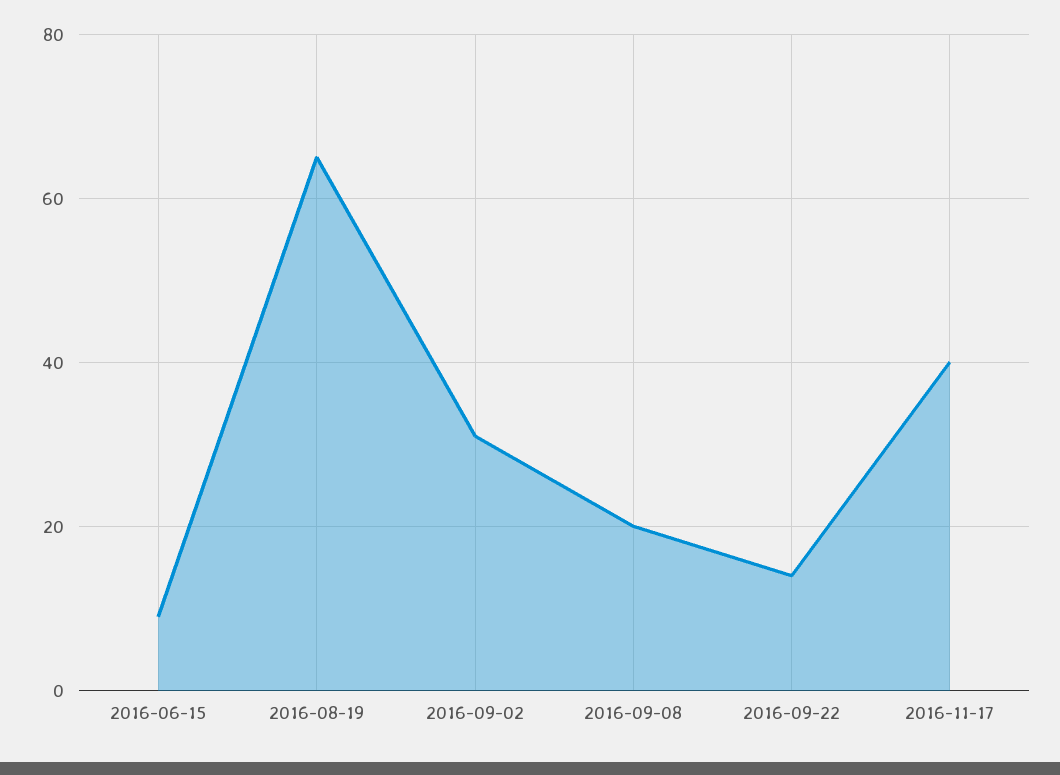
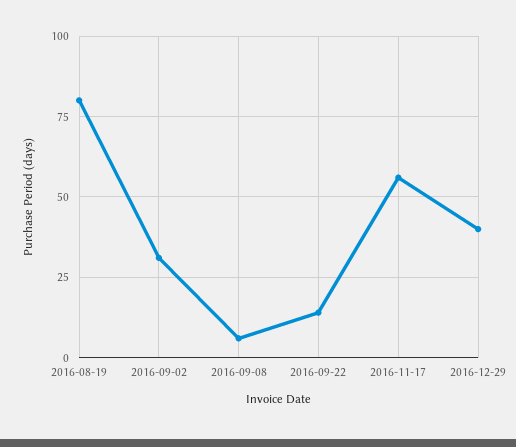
2016-06-15: 10 -> none
2016-08-19: 65 -> 80
2016-09-08: 20 -> 5
2016-11-17: 40 -> 55
2016-12-29: none -> 40

